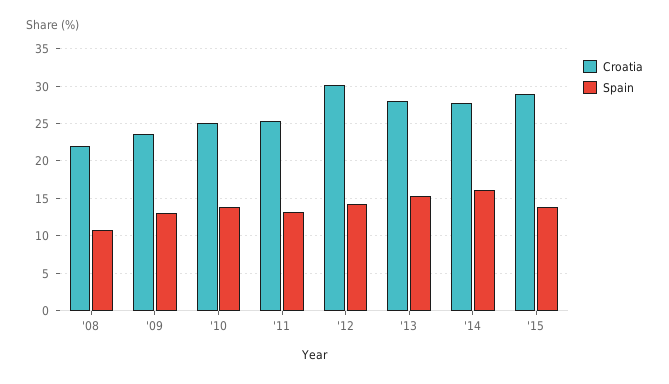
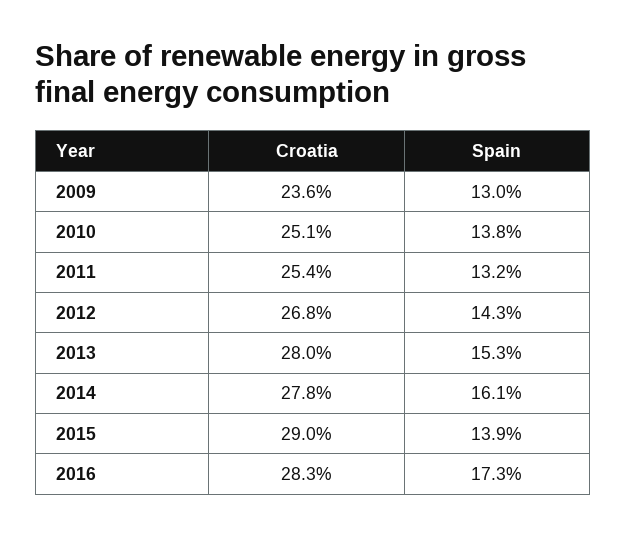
Croatia, '08: 22 -> none
Spain, '08: 11 -> none
Croatia, '12: 30 -> 26.8
Croatia, 2016: none -> 28.3
Spain, 2016: none -> 17.3

